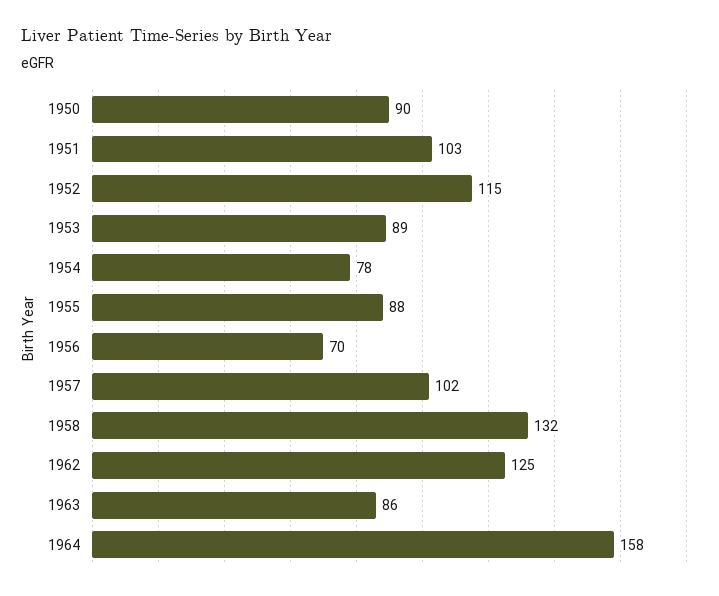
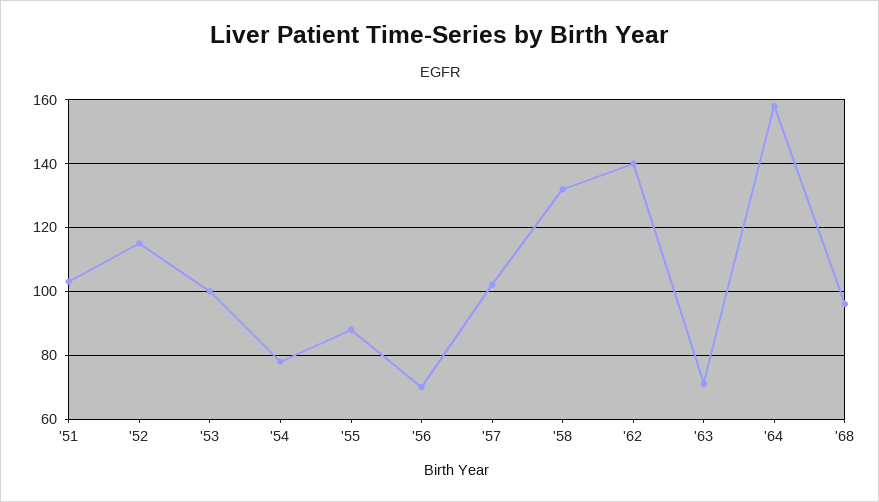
1950: 90 -> none
1953: 89 -> 100
1962: 125 -> 140
1963: 86 -> 70
'68: none -> 95

